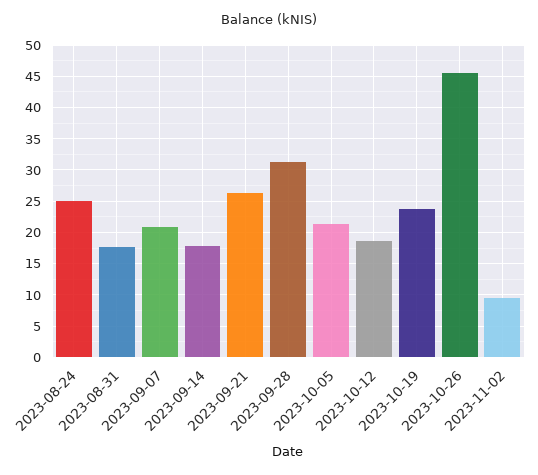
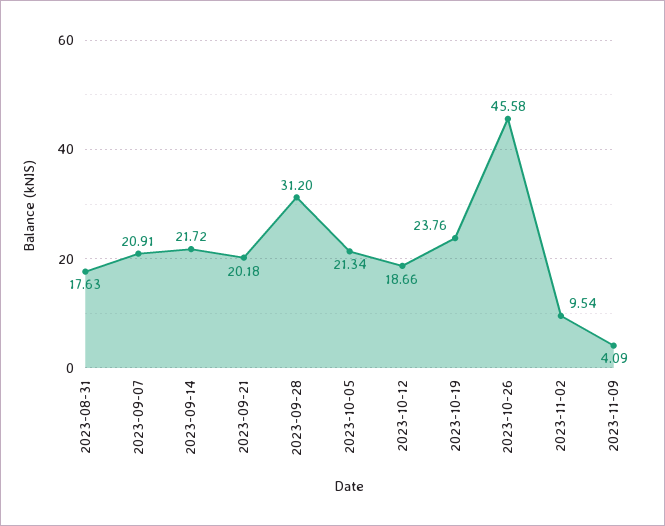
2023-08-24: 25 -> none
2023-09-14: 18 -> 21.72
2023-09-21: 26 -> 20.18
2023-11-09: none -> 4.09

